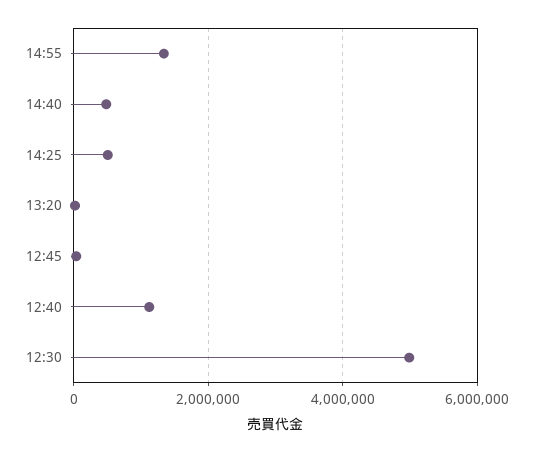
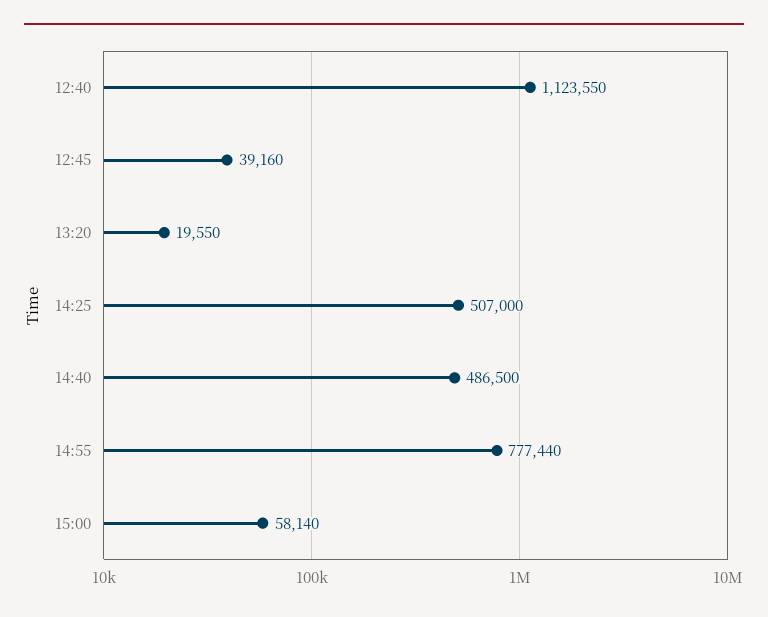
14:55: 1400000 -> 777440
12:30: 5000000 -> none
15:00: none -> 58140

